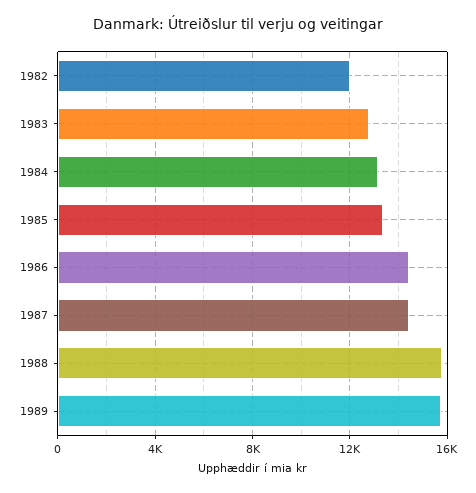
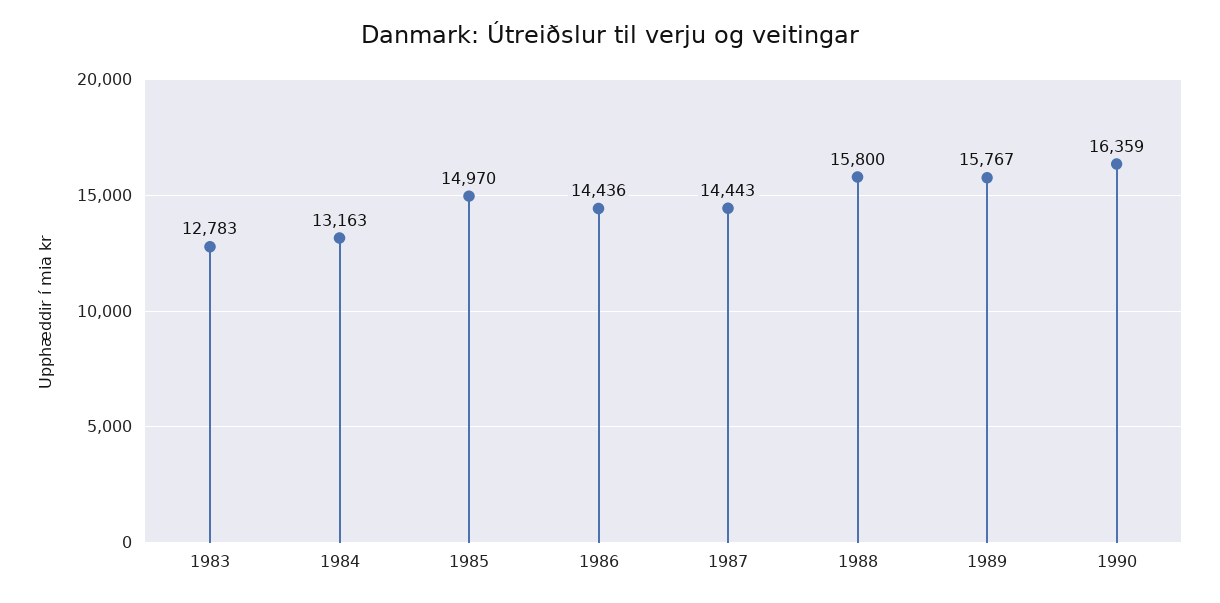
1982: 12000 -> none
1985: 13500 -> 14970
1990: none -> 16359

